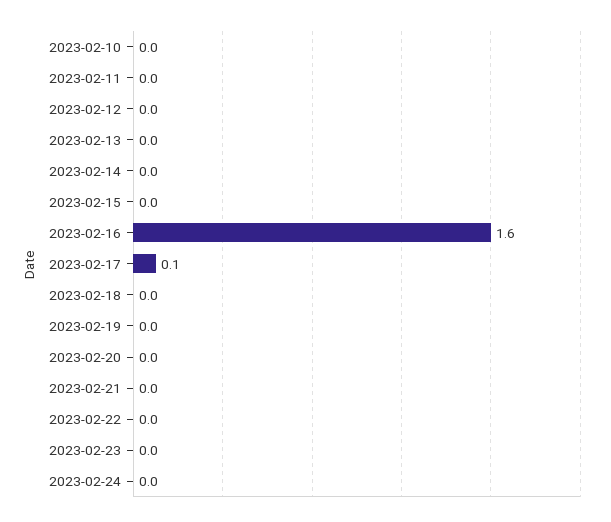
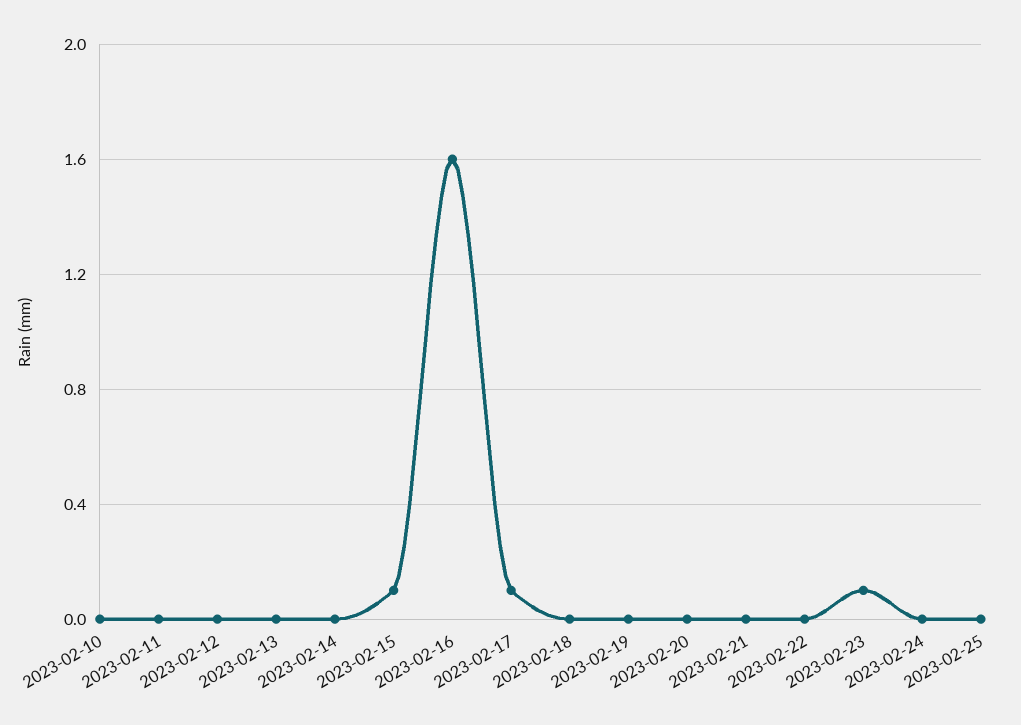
2023-02-15: 0 -> 0.1
2023-02-23: 0 -> 0.1
2023-02-25: none -> 0

